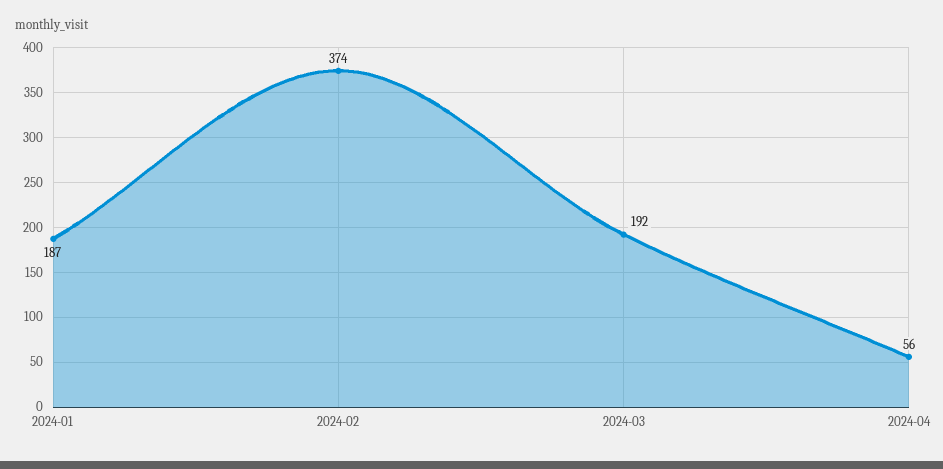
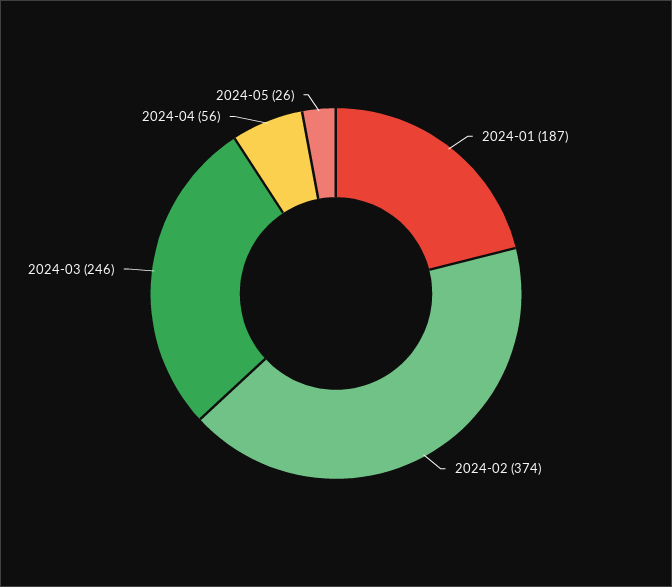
2024-03: 192 -> 246
2024-05: none -> 26

